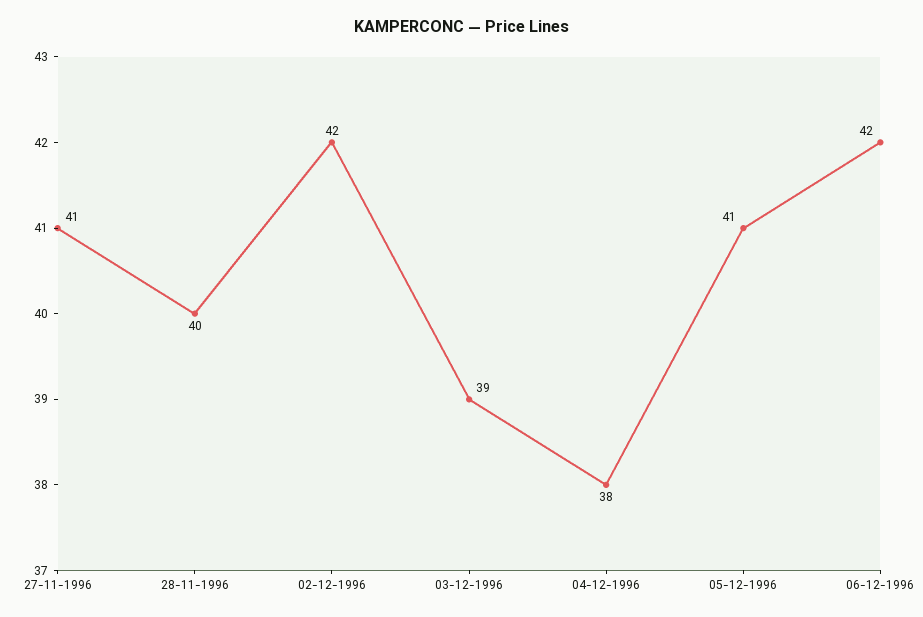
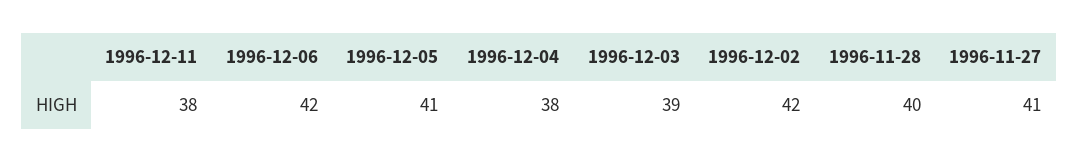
1996-12-11: none -> 38

